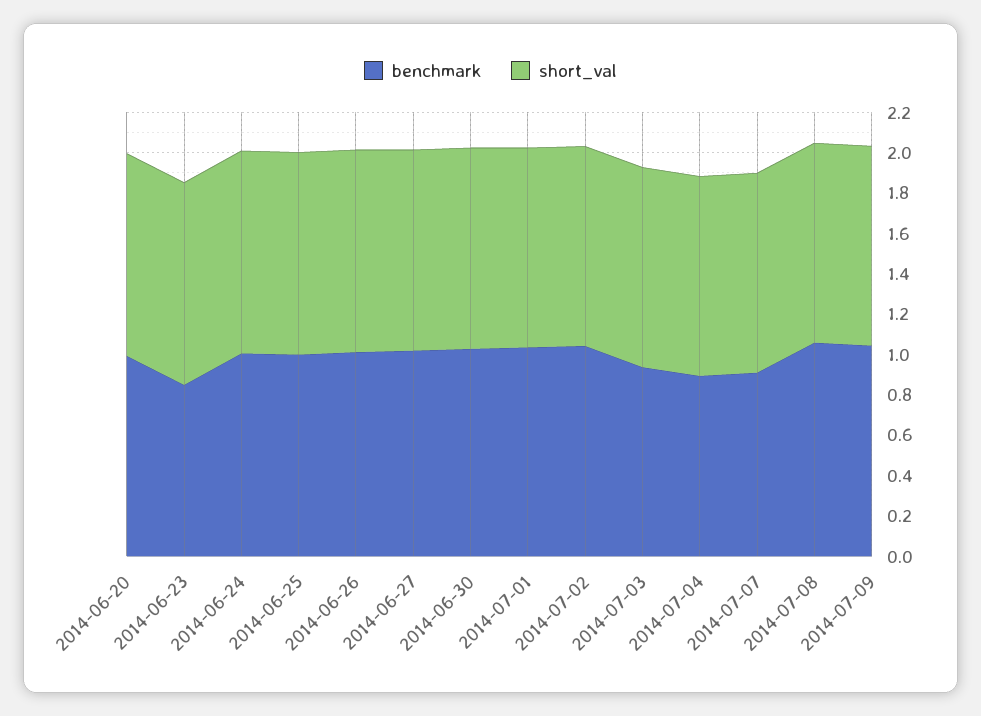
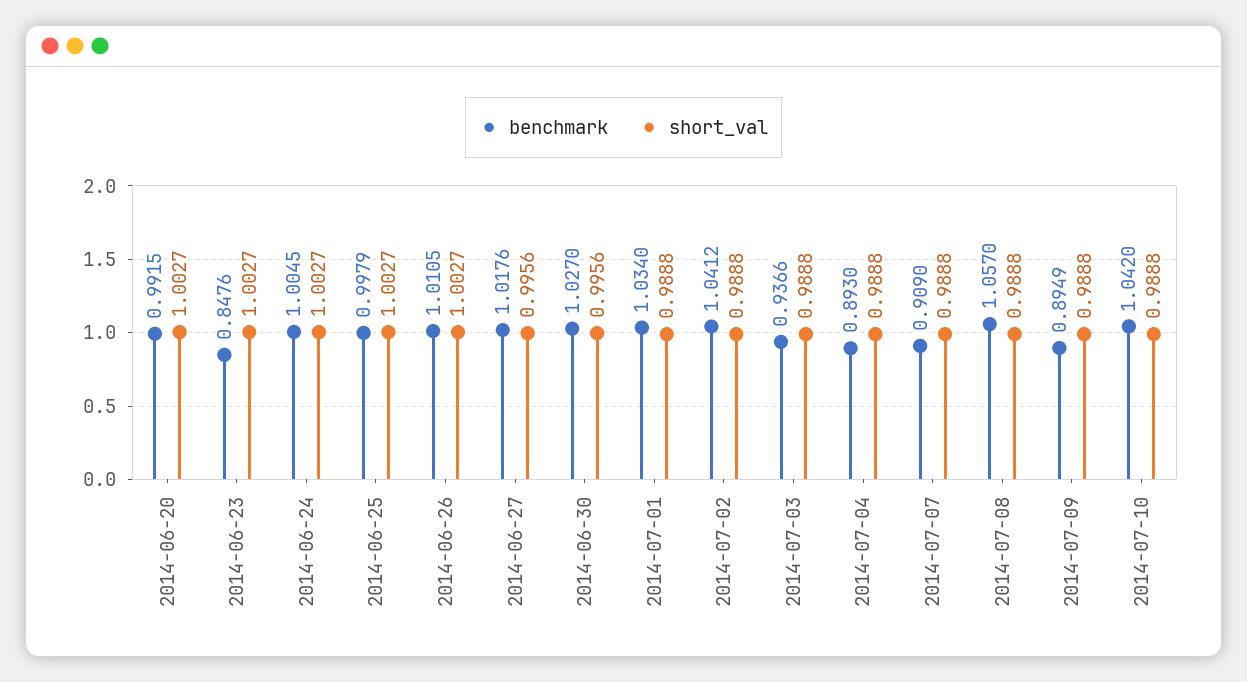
benchmark, 2014-07-09: 1.05 -> 0.8949
benchmark, 2014-07-10: none -> 1.042
short_val, 2014-07-10: none -> 0.9888

